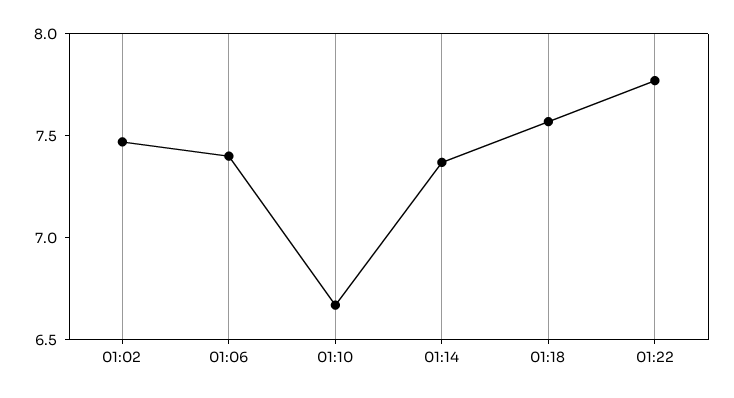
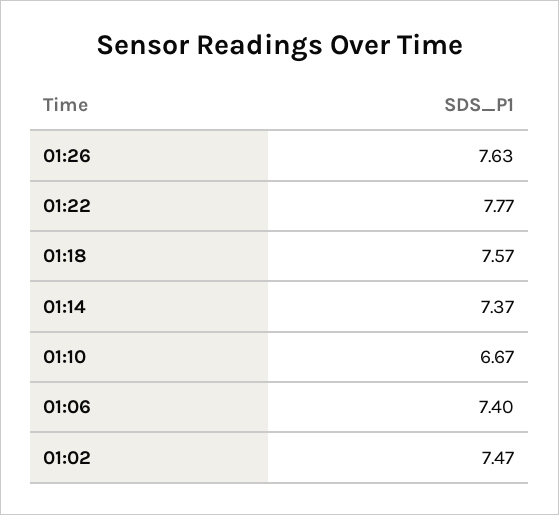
01:26: none -> 7.63

